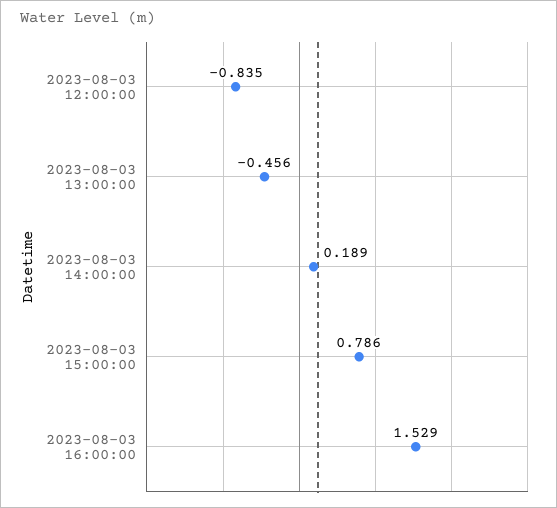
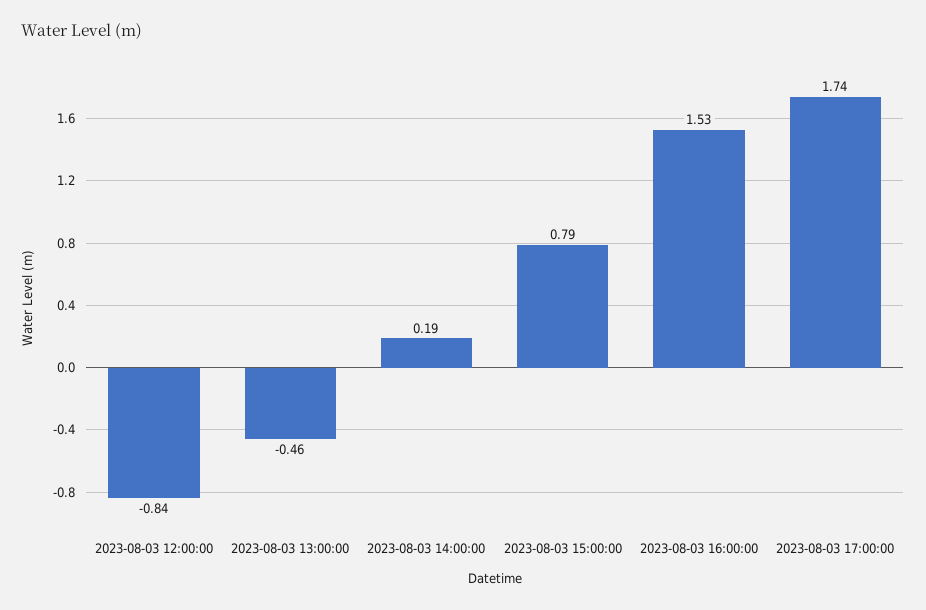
2023-08-03 17:00:00: none -> 1.74

